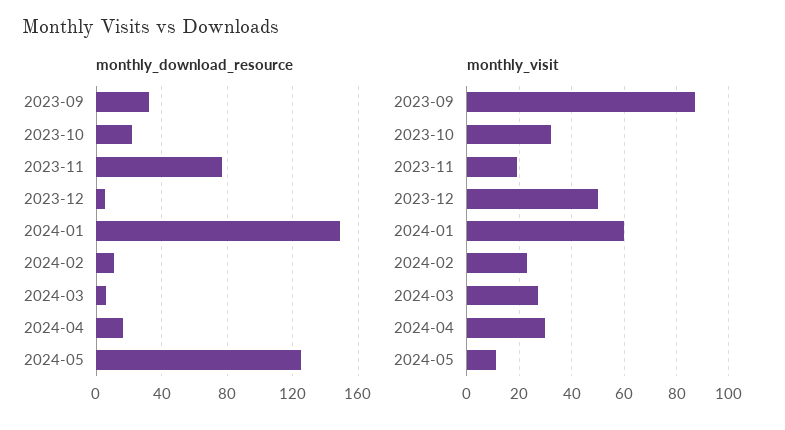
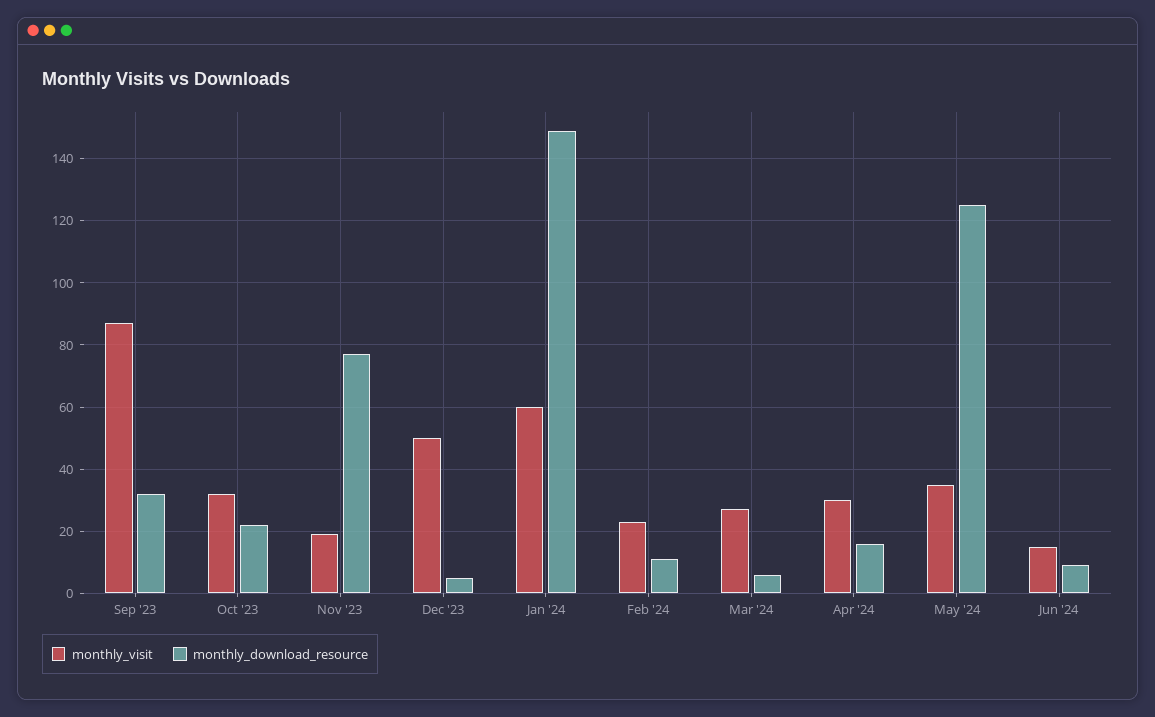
monthly_visit, 2024-05: 10 -> 35
monthly_visit, Jun '24: none -> 15
monthly_download_resource, Jun '24: none -> 10

